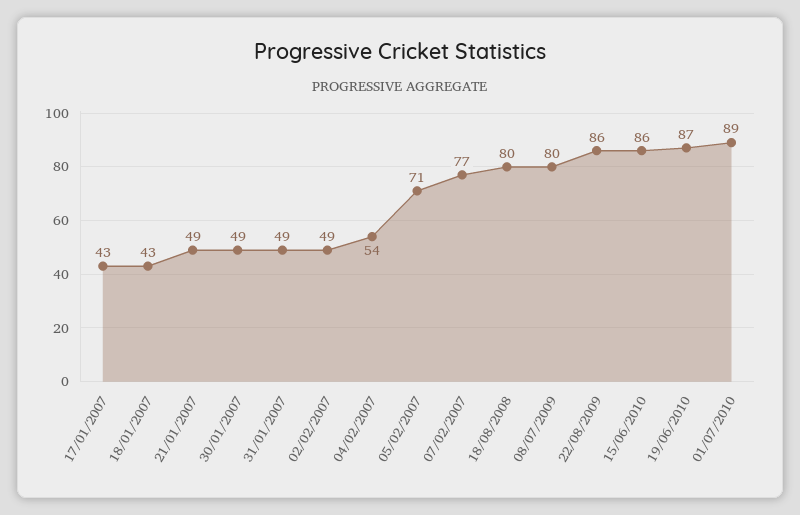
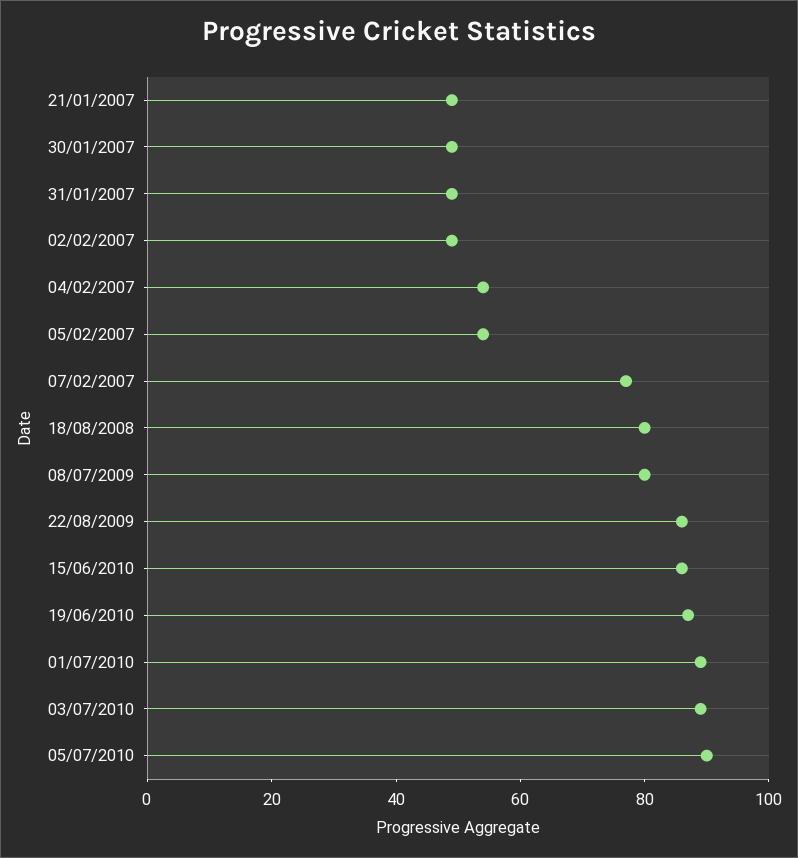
17/01/2007: 43 -> none
18/01/2007: 43 -> none
05/02/2007: 71 -> 55
03/07/2010: none -> 90
05/07/2010: none -> 90

